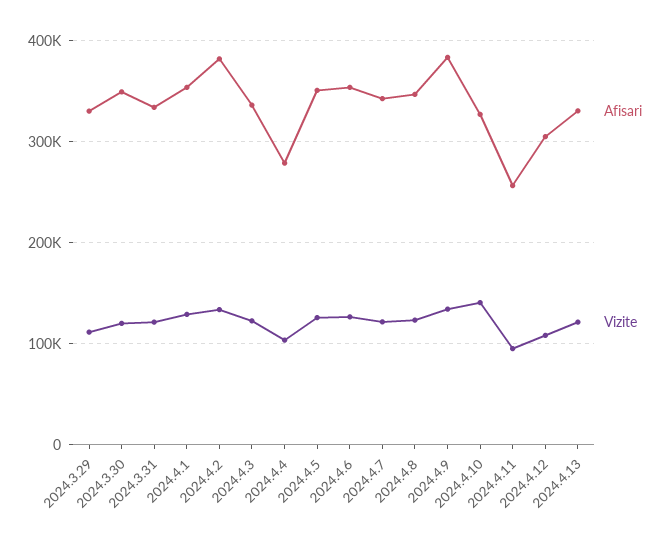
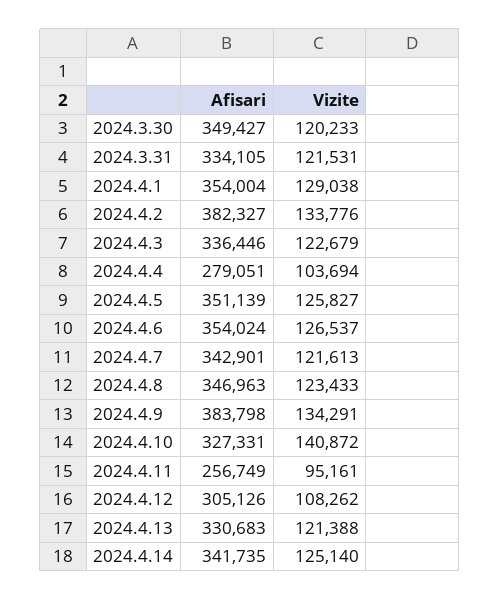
Afisari, 2024.3.29: 330000 -> none
Vizite, 2024.3.29: 110000 -> none
Afisari, 2024.4.14: none -> 341735
Vizite, 2024.4.14: none -> 125140

